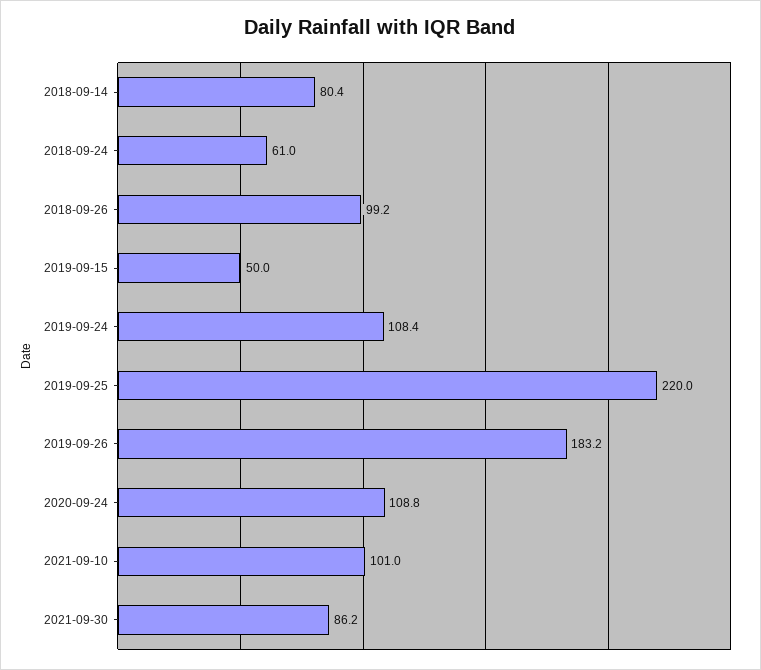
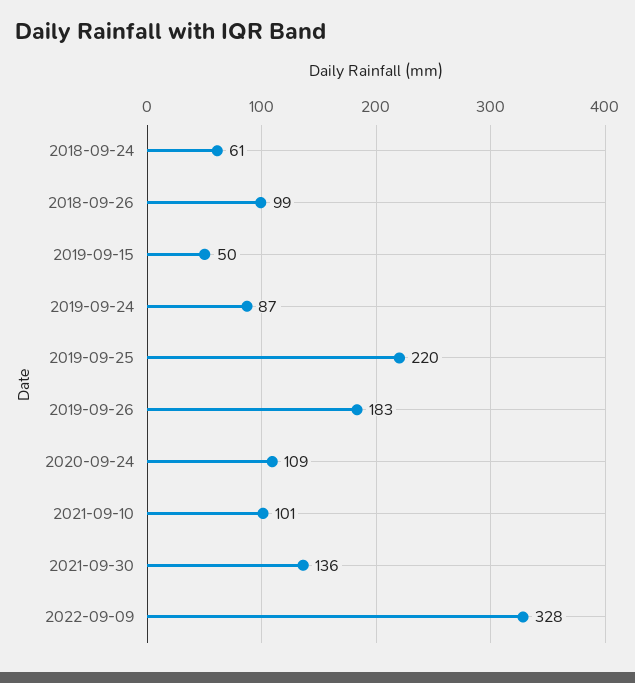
2018-09-14: 80.4 -> none
2019-09-24: 108.4 -> 87
2021-09-30: 86.2 -> 136
2022-09-09: none -> 328

